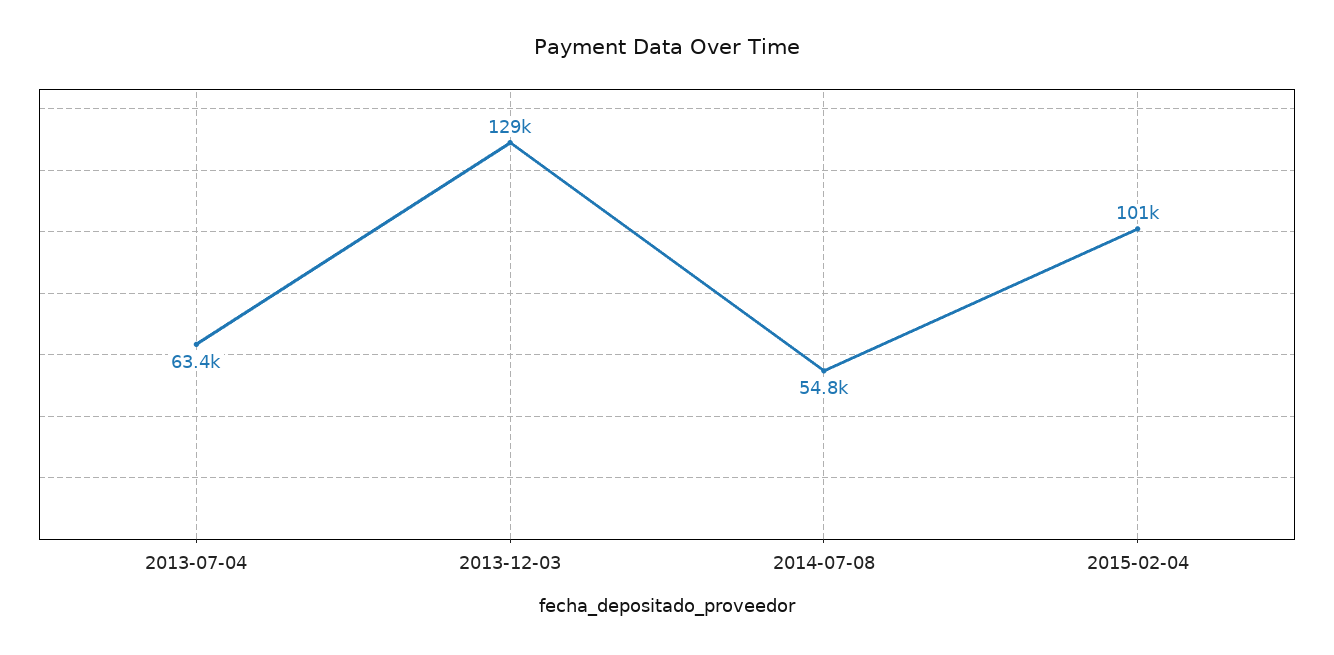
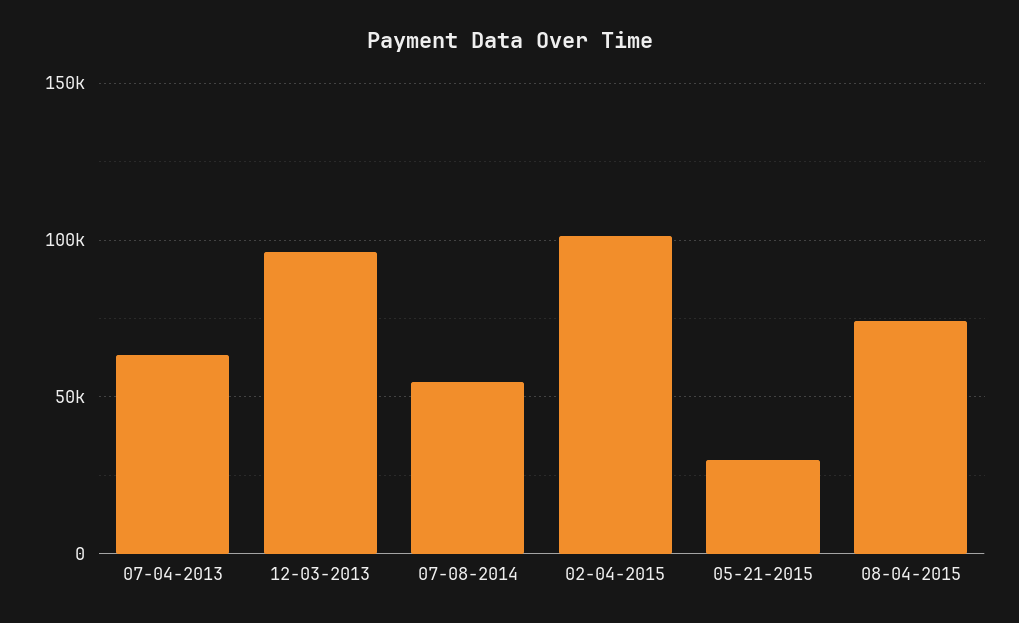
2013-12-03: 129000 -> 95000
05-21-2015: none -> 30000
08-04-2015: none -> 75000

